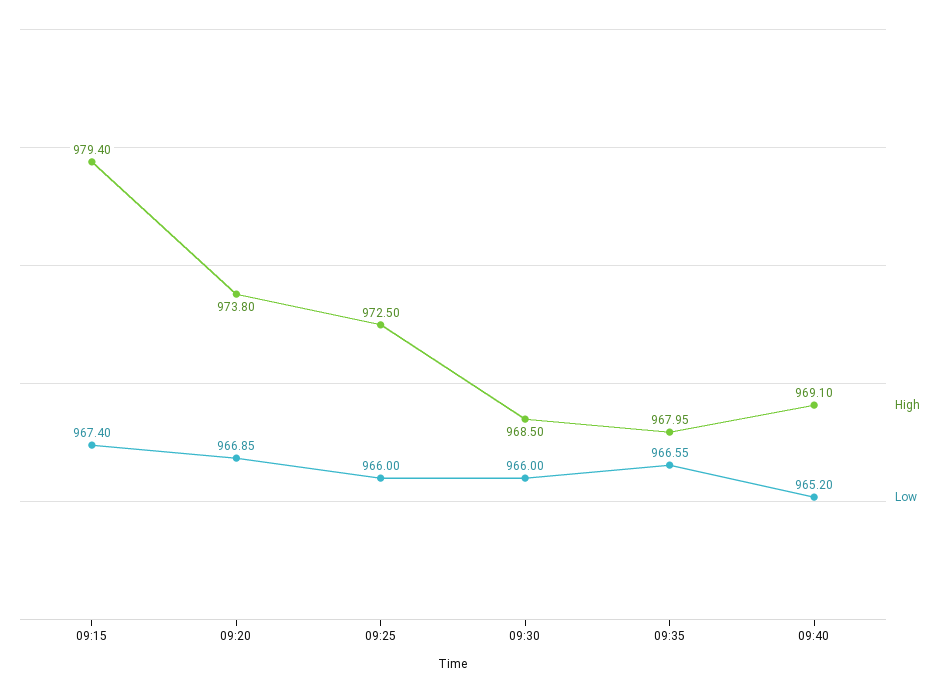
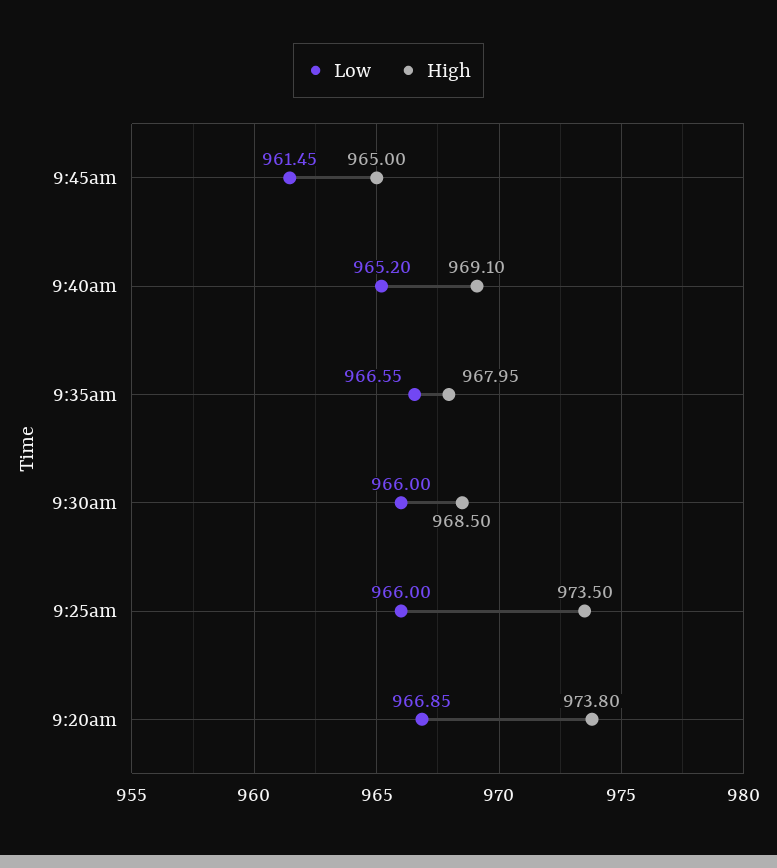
High, 09:15: 979.4 -> none
Low, 09:15: 967.4 -> none
High, 09:25: 972.5 -> 973.5
Low, 9:45am: none -> 961.45
High, 9:45am: none -> 965

